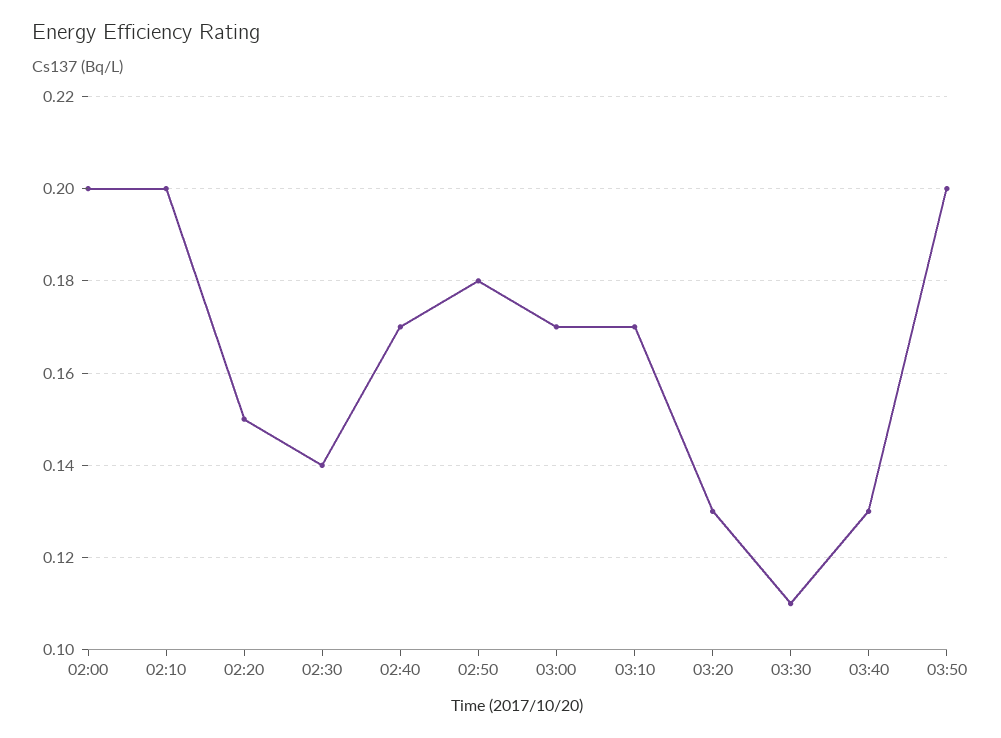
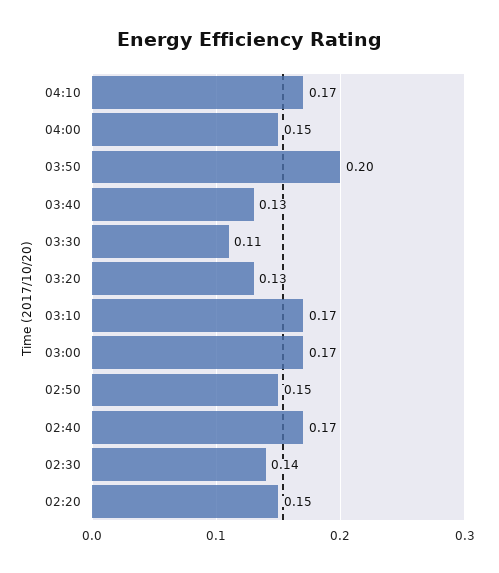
02:00: 0.2 -> none
02:10: 0.2 -> none
02:50: 0.18 -> 0.15
04:10: none -> 0.17
04:00: none -> 0.15

